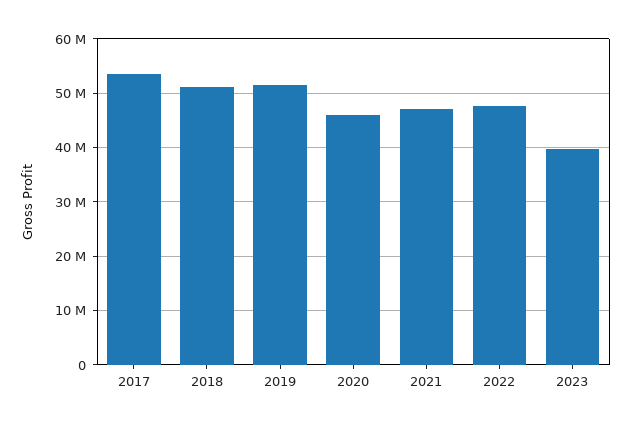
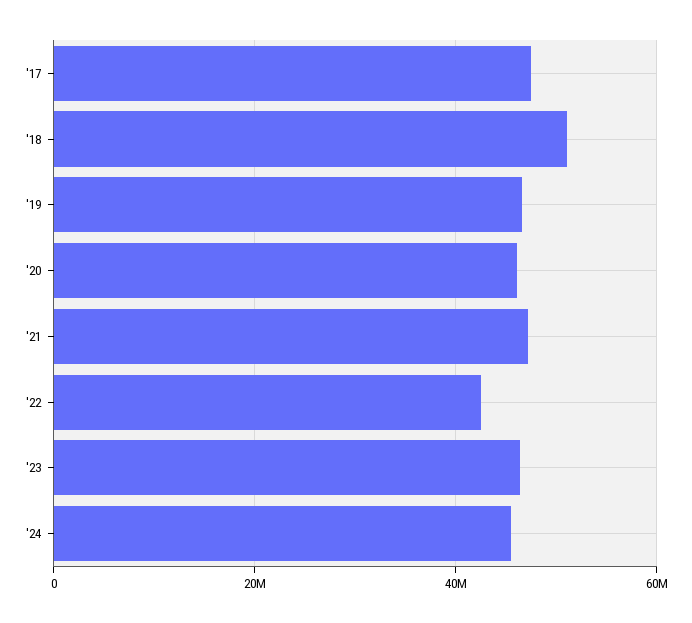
2017: 54000000 -> 48000000
2019: 52000000 -> 46000000
2022: 48000000 -> 42000000
2023: 40000000 -> 46000000
'24: none -> 46000000

